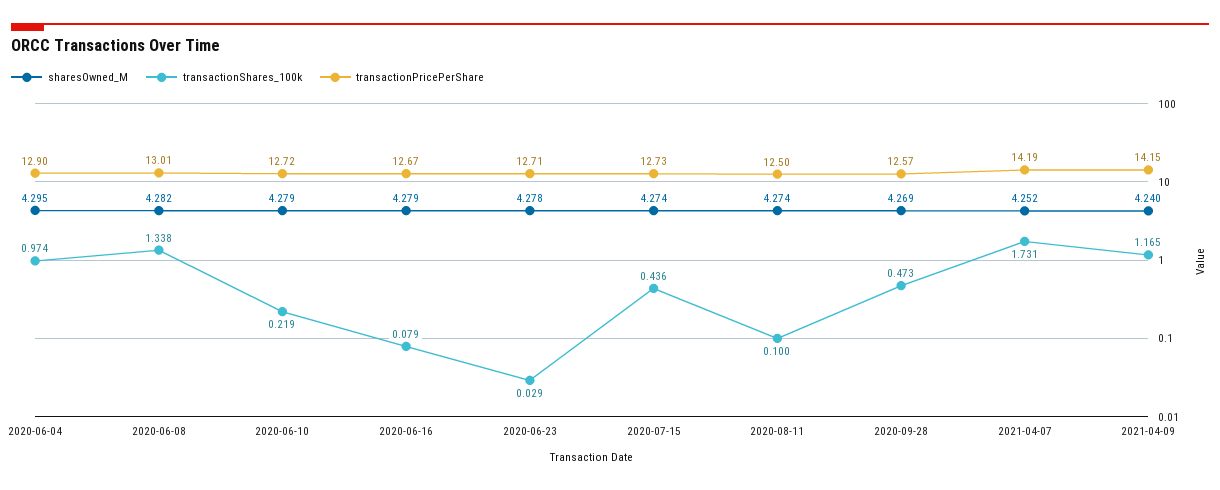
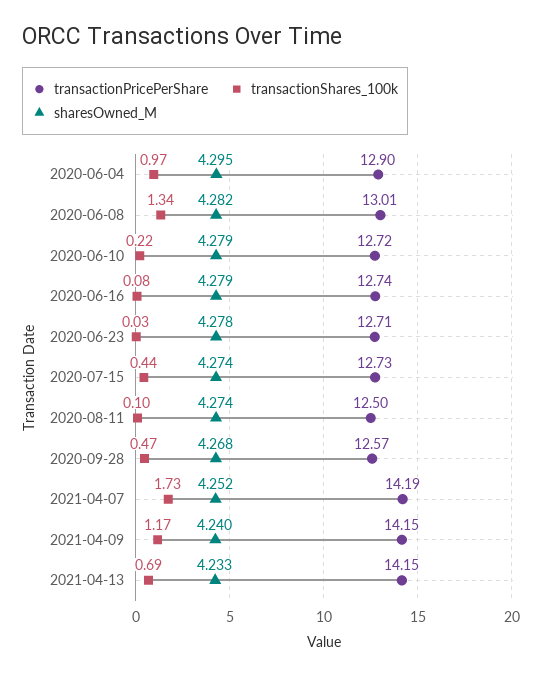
transactionPricePerShare, 2020-06-16: 12.67 -> 12.74
sharesOwned_M, 2020-09-28: 4.269 -> 4.268
transactionPricePerShare, 2021-04-13: none -> 14.15
transactionShares_100k, 2021-04-13: none -> 0.69
sharesOwned_M, 2021-04-13: none -> 4.233

